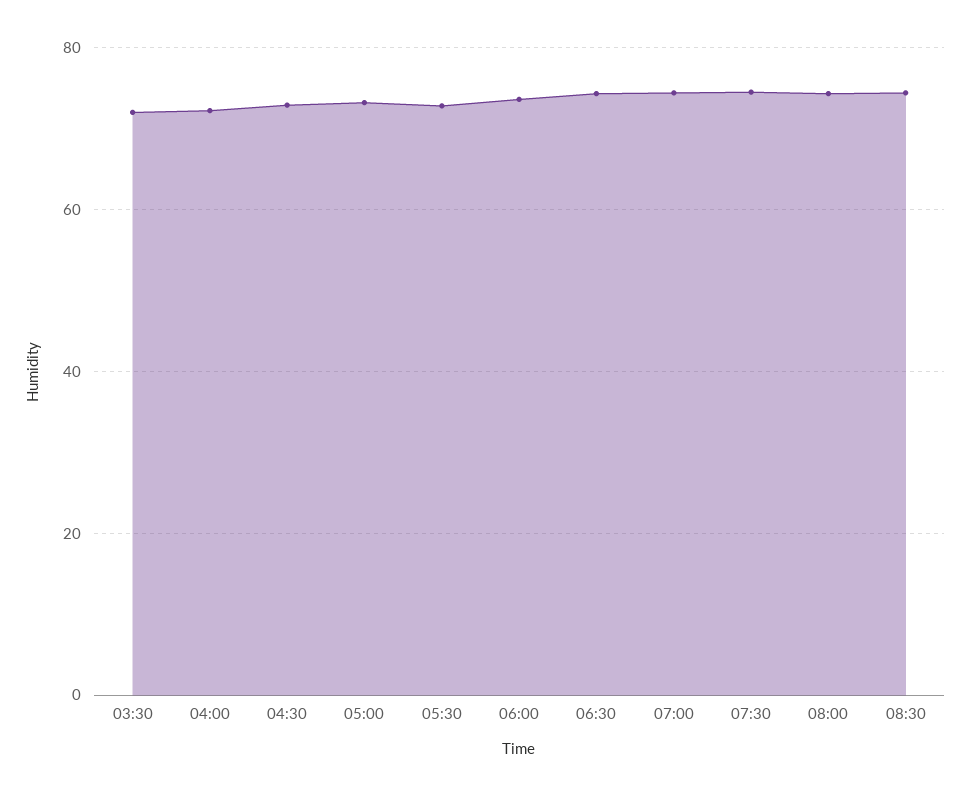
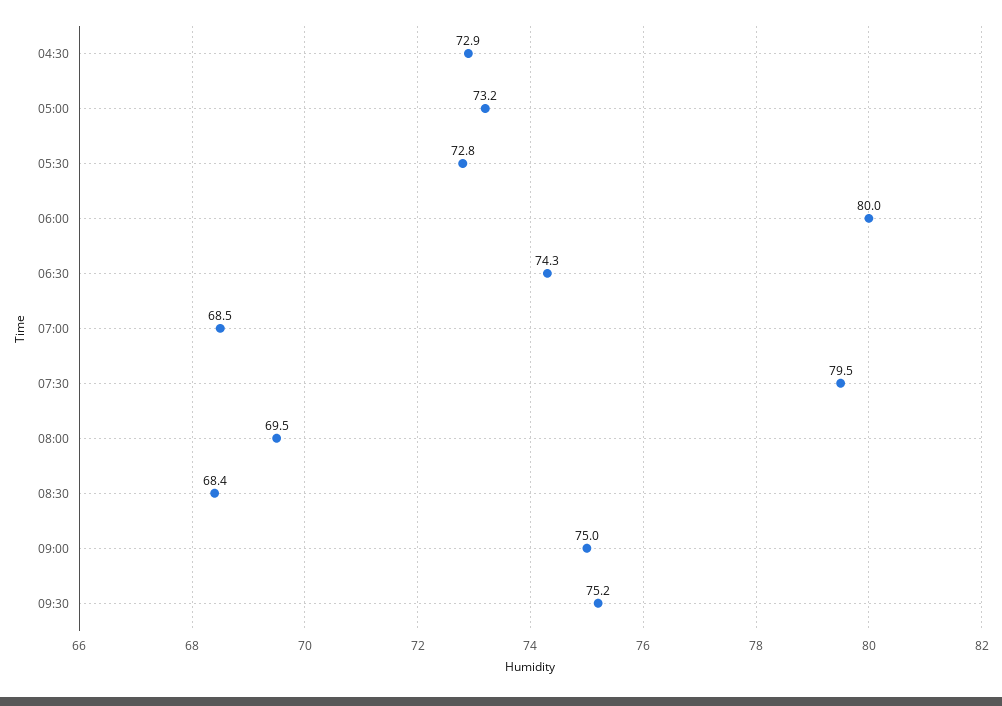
03:30: 72 -> none
04:00: 72 -> none
06:00: 74 -> 80
07:00: 74 -> 68.5
07:30: 74 -> 79.5
08:00: 74 -> 69.5
08:30: 74 -> 68.4
09:00: none -> 75
09:30: none -> 75.2

